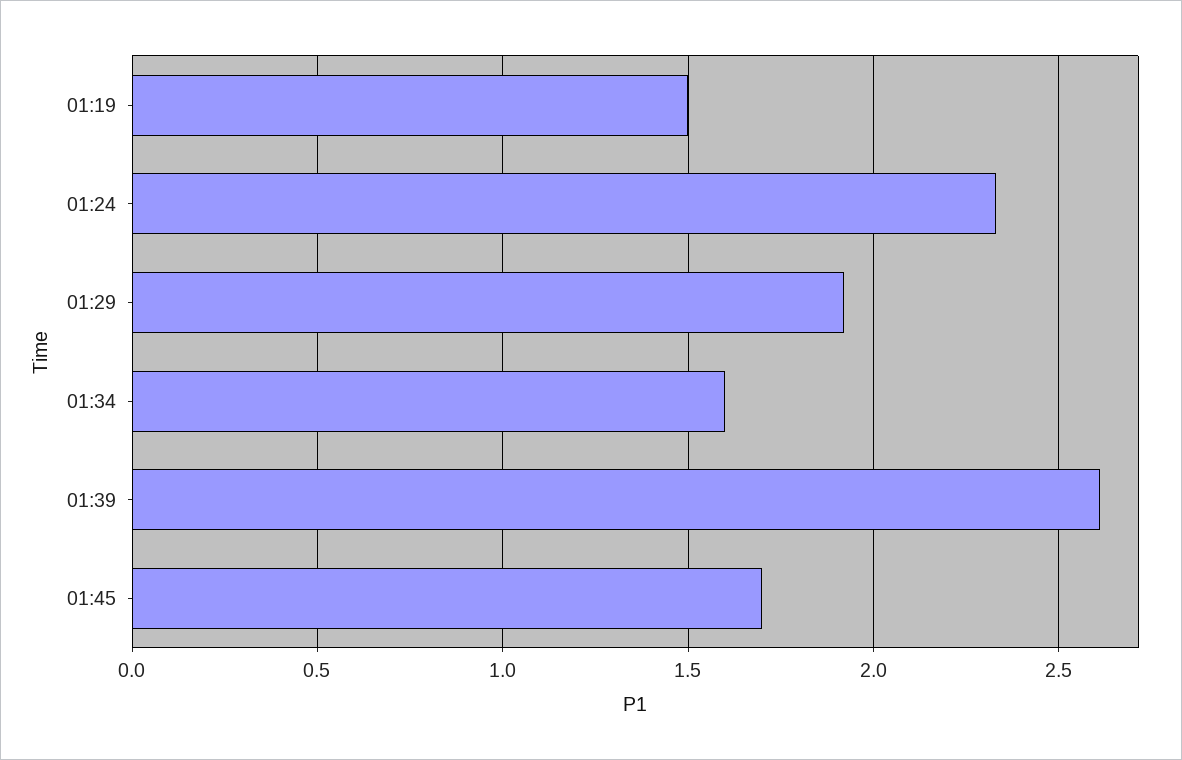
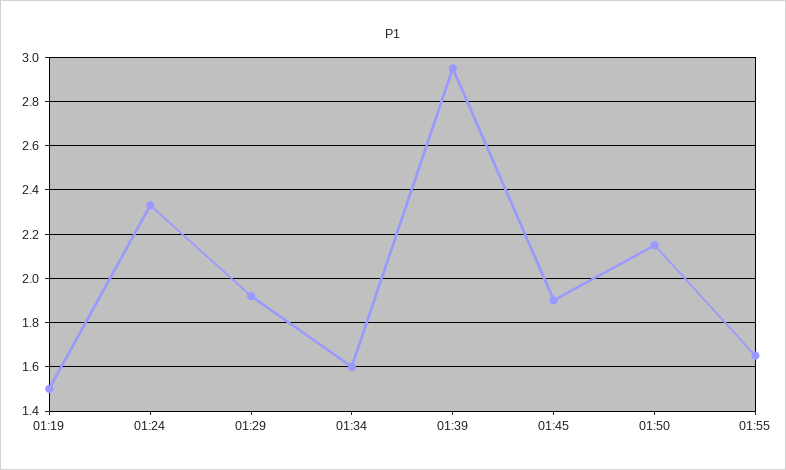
01:39: 2.6 -> 2.95
01:45: 1.7 -> 1.9
01:50: none -> 2.15
01:55: none -> 1.65

